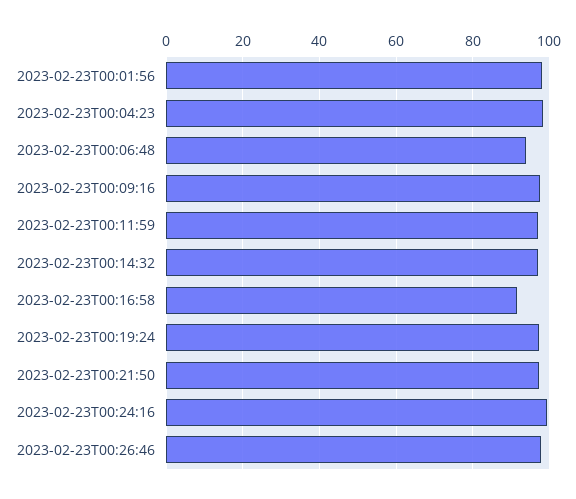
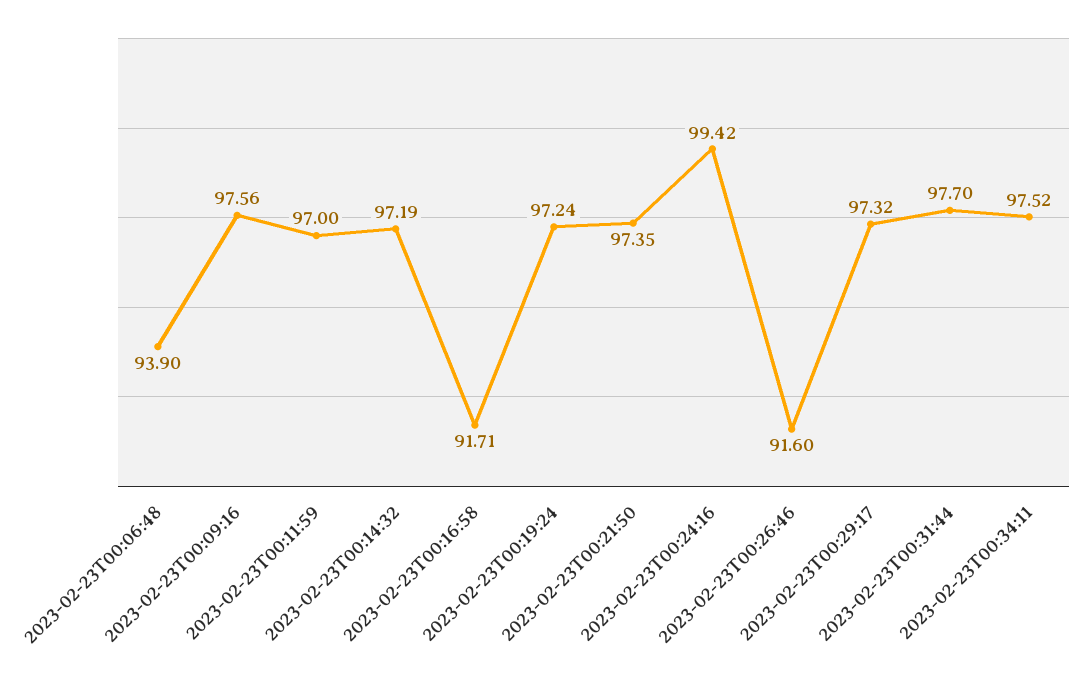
2023-02-23T00:01:56: 98 -> none
2023-02-23T00:04:23: 98 -> none
2023-02-23T00:26:46: 98 -> 91.6
2023-02-23T00:29:17: none -> 97.32
2023-02-23T00:31:44: none -> 97.7
2023-02-23T00:34:11: none -> 97.52

